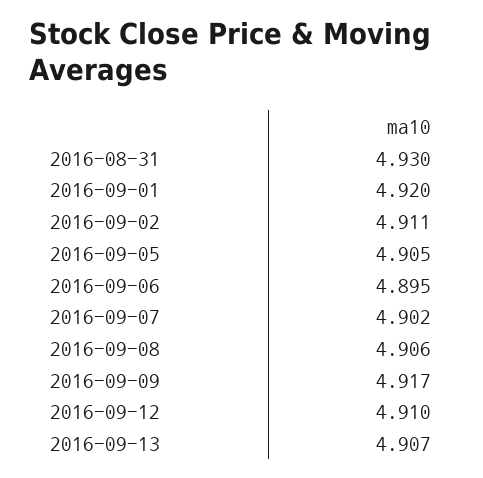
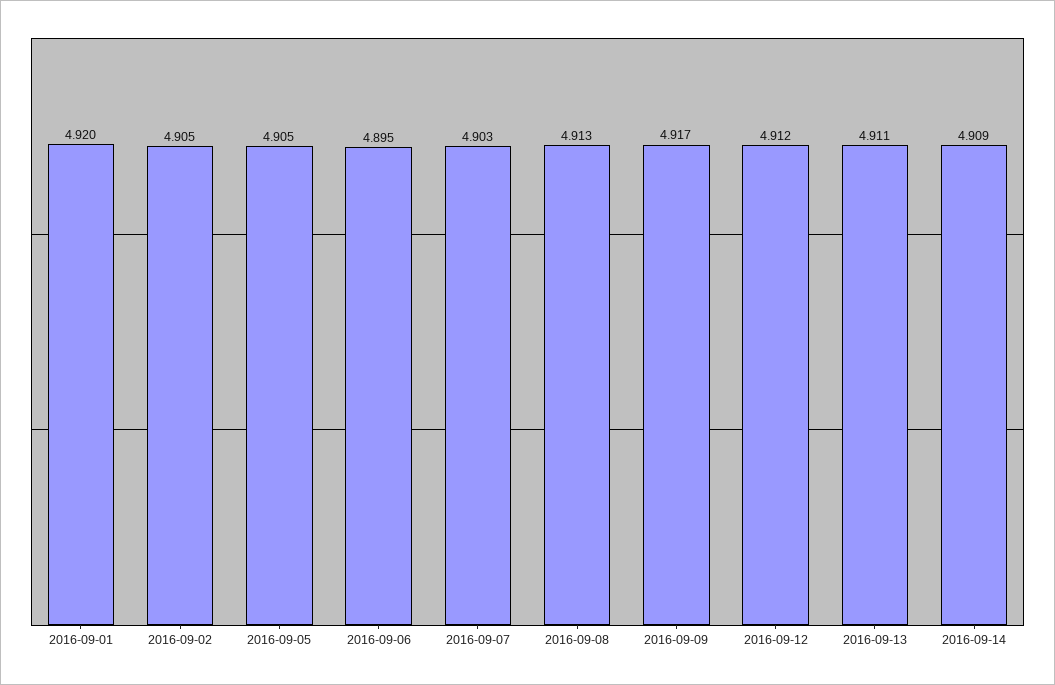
2016-08-31: 4.93 -> none
2016-09-02: 4.911 -> 4.905
2016-09-07: 4.902 -> 4.903
2016-09-08: 4.906 -> 4.913
2016-09-12: 4.91 -> 4.912
2016-09-13: 4.907 -> 4.911
2016-09-14: none -> 4.909

